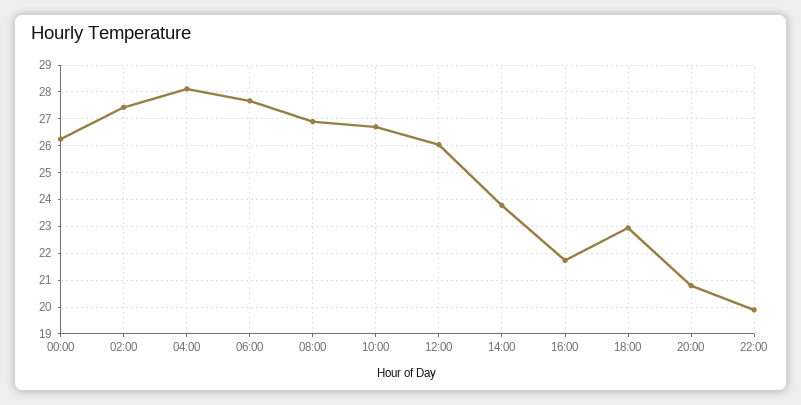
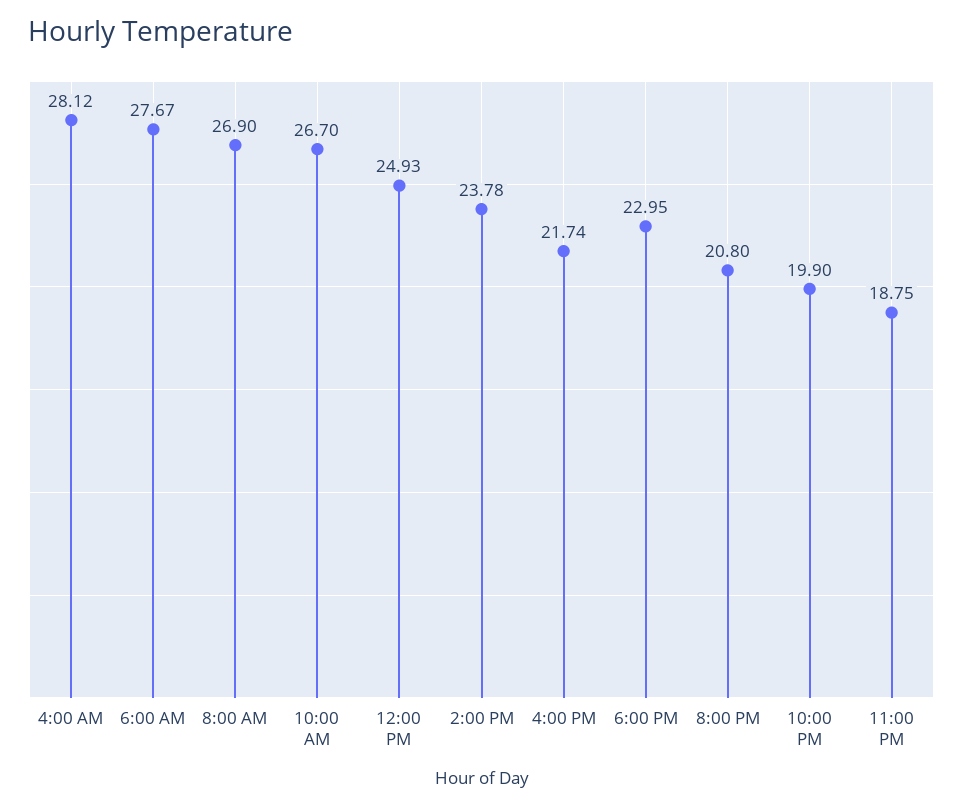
00:00: 26.25 -> none
02:00: 27.5 -> none
12:00: 26 -> 24.93
11:00 PM: none -> 18.75

